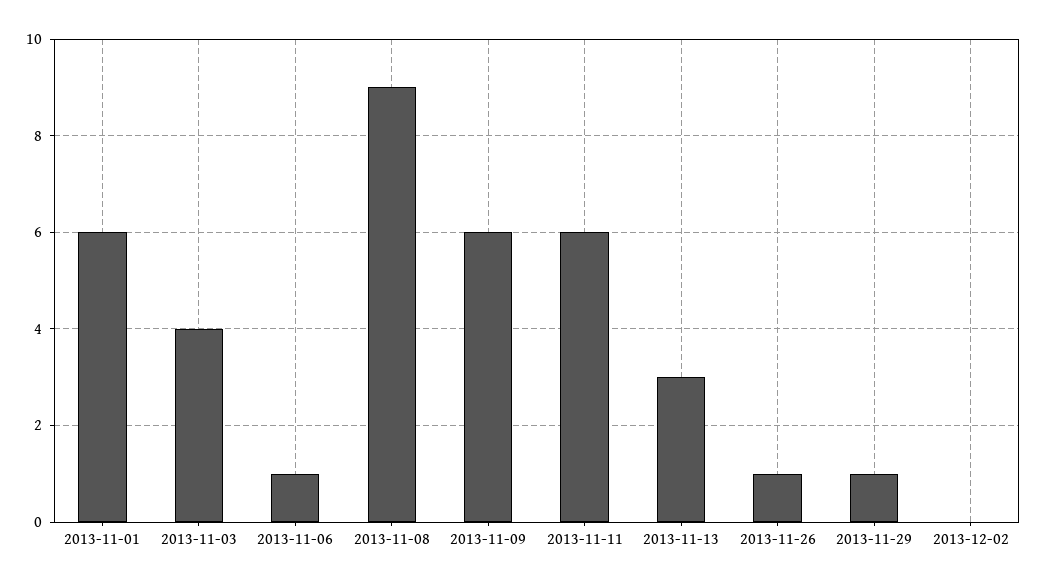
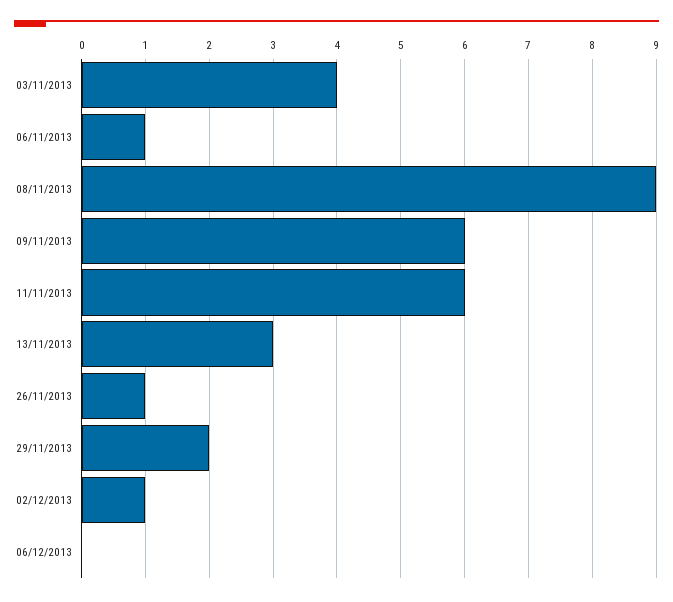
2013-11-01: 6 -> none
2013-11-29: 1 -> 2
2013-12-02: 0 -> 1
06/12/2013: none -> 0

